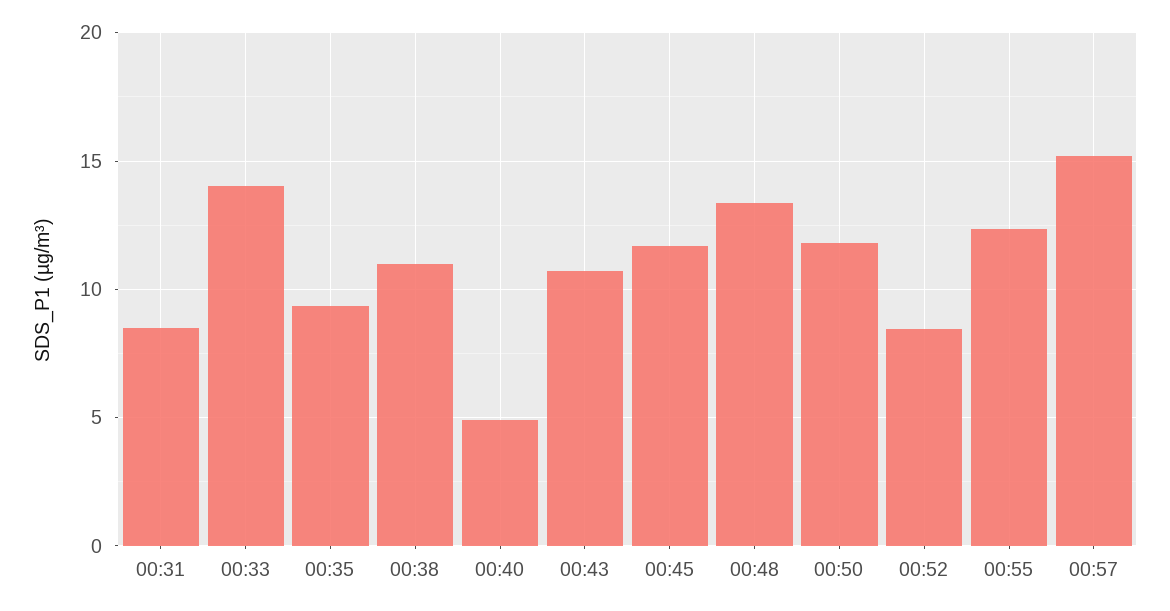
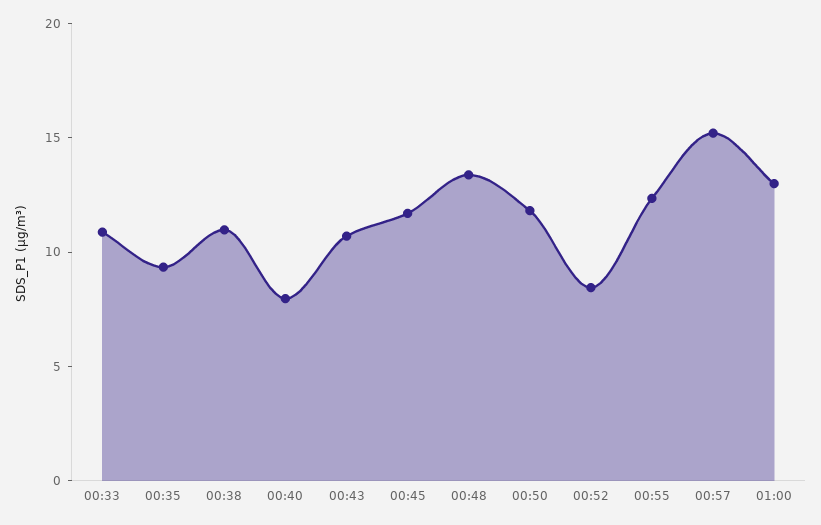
00:31: 8.5 -> none
00:33: 14 -> 11
00:40: 5 -> 8
01:00: none -> 13

